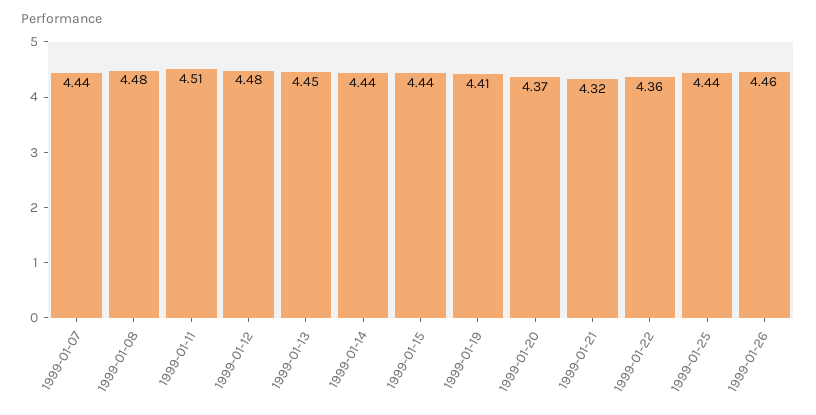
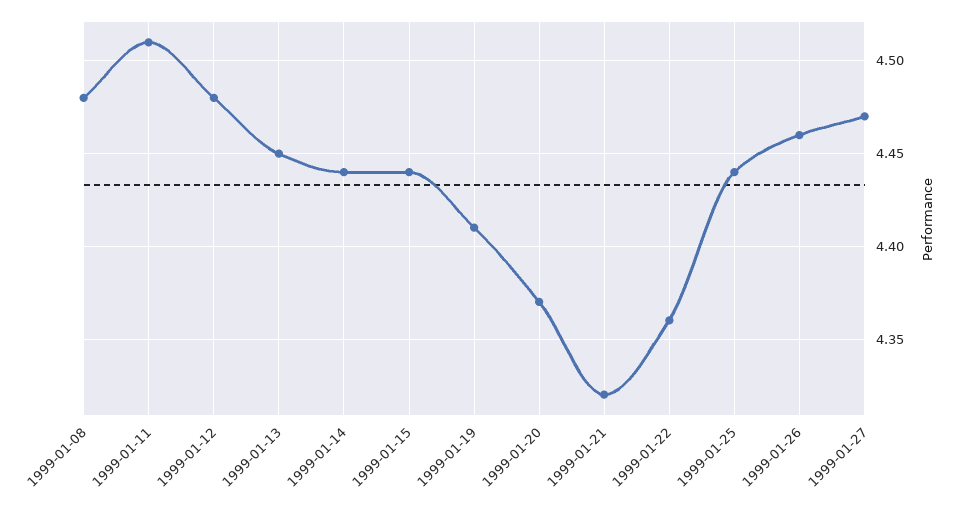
1999-01-07: 4.44 -> none
1999-01-27: none -> 4.47

